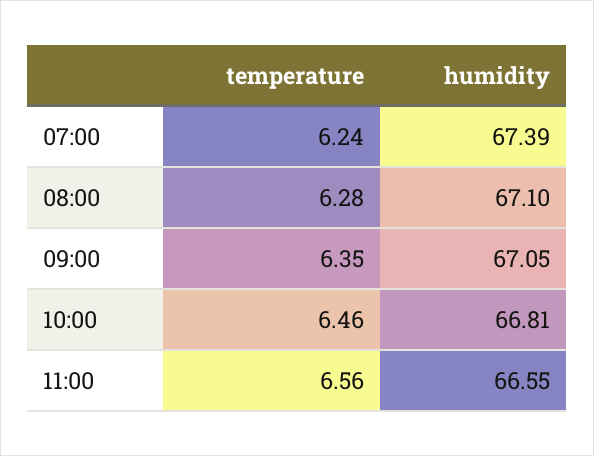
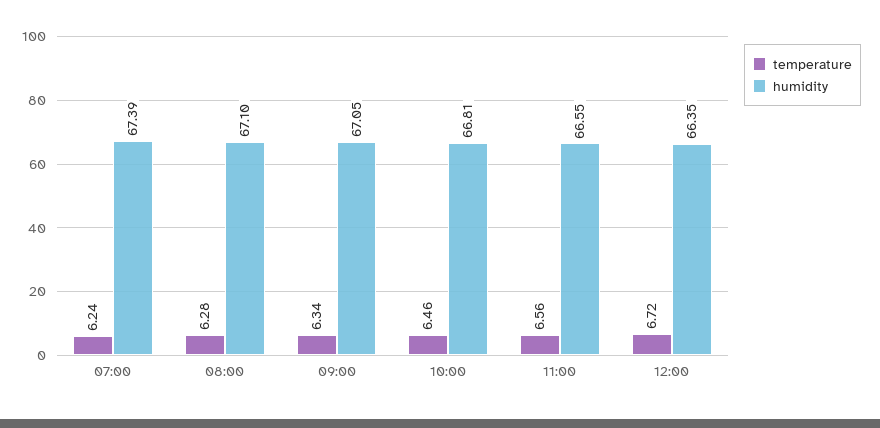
temperature, 09:00: 6.35 -> 6.34
temperature, 12:00: none -> 6.72
humidity, 12:00: none -> 66.35

